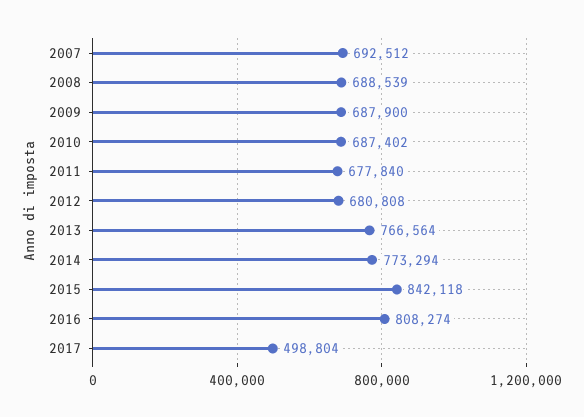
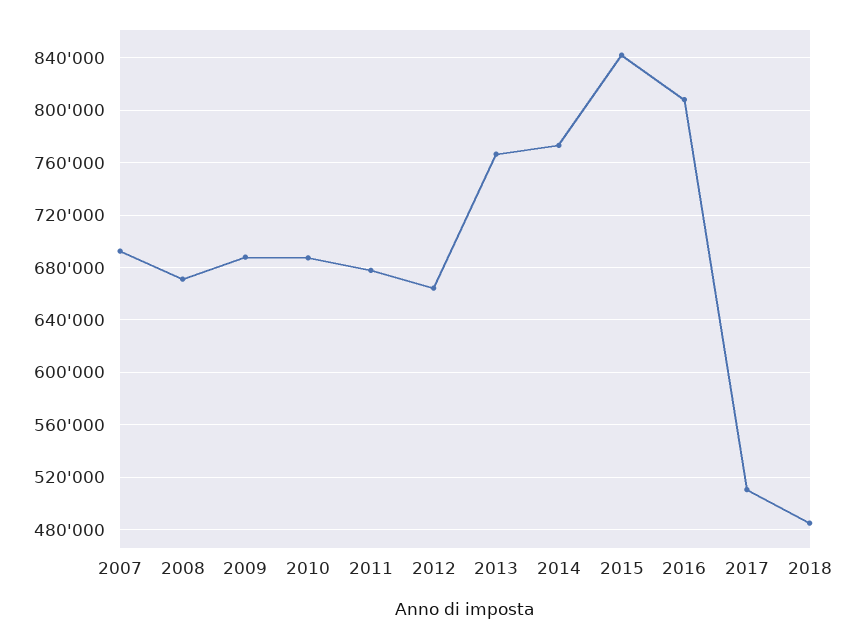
2008: 688539 -> 670000
2012: 680808 -> 665000
2017: 498804 -> 510000
2018: none -> 485000

